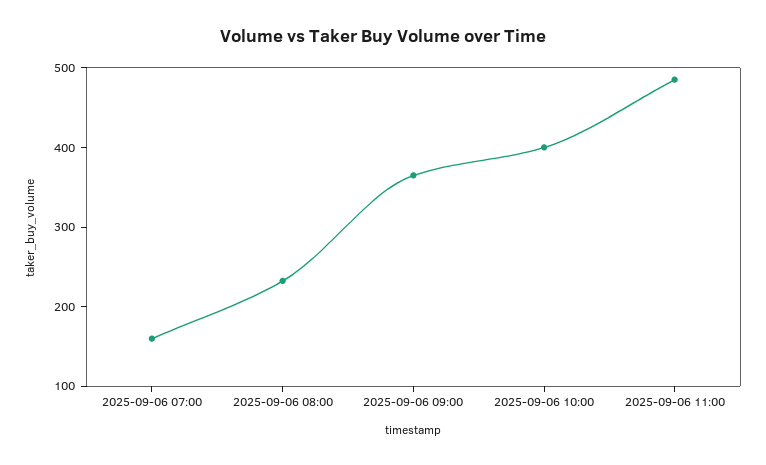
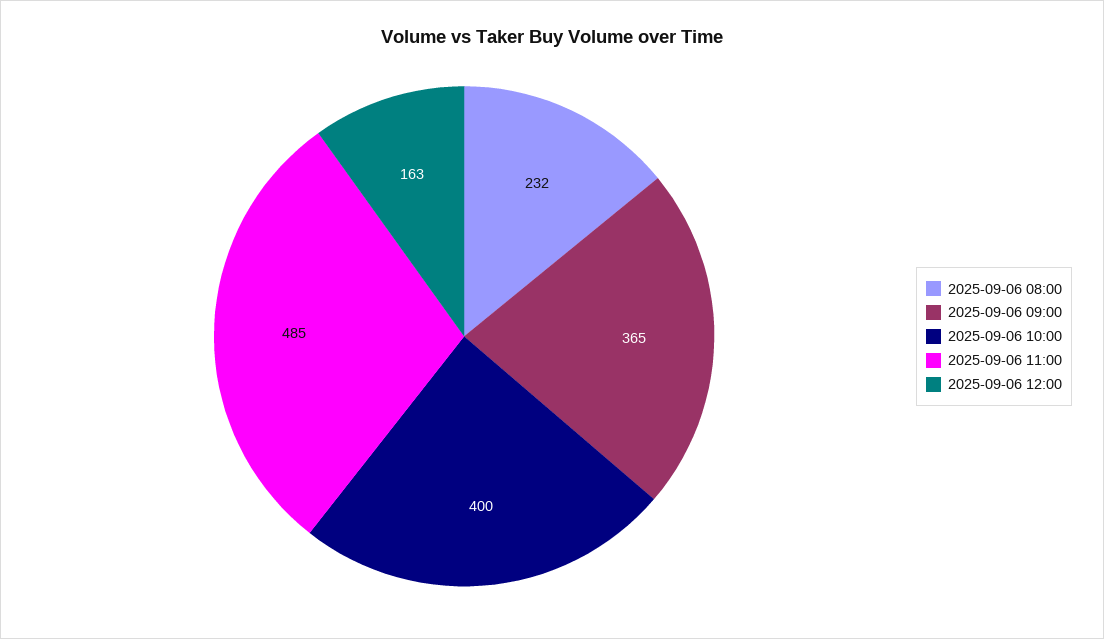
2025-09-06 07:00: 160 -> none
2025-09-06 12:00: none -> 163

